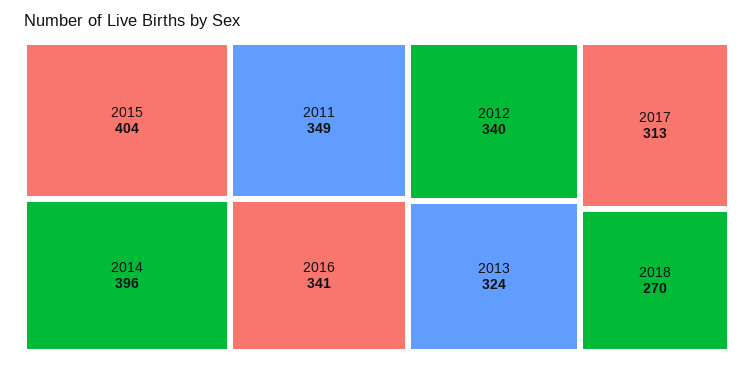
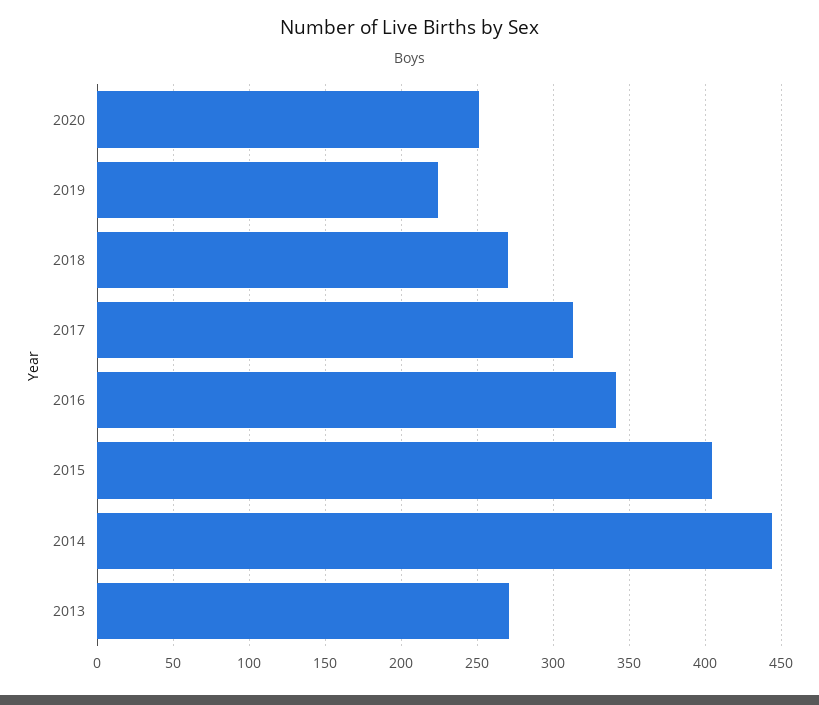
2014: 396 -> 445
2011: 349 -> none
2012: 340 -> none
2013: 324 -> 270
2020: none -> 250
2019: none -> 225

